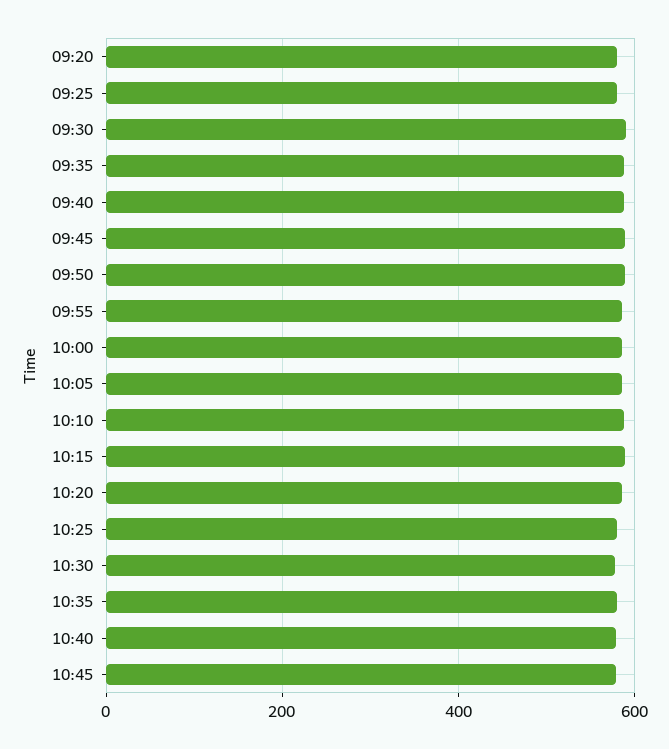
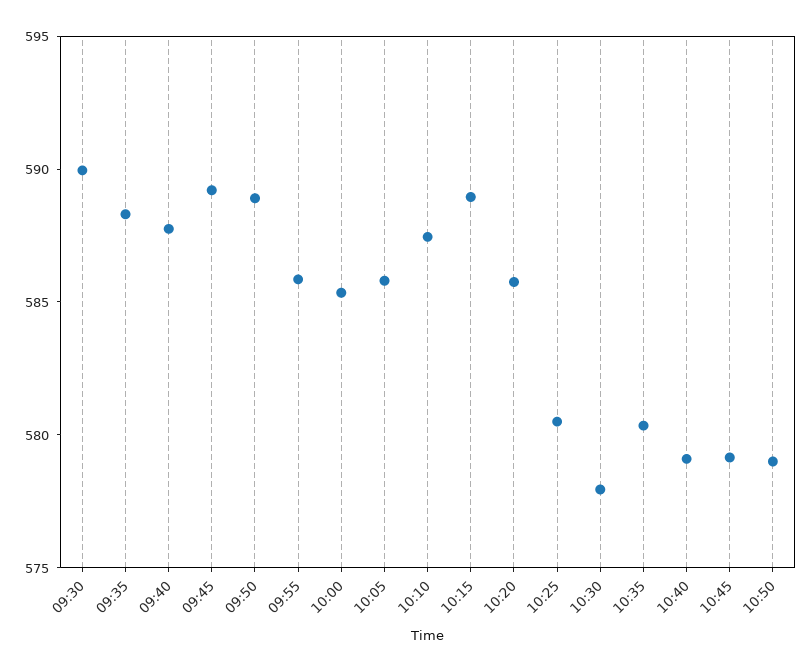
09:20: 580 -> none
09:25: 580 -> none
10:50: none -> 579

